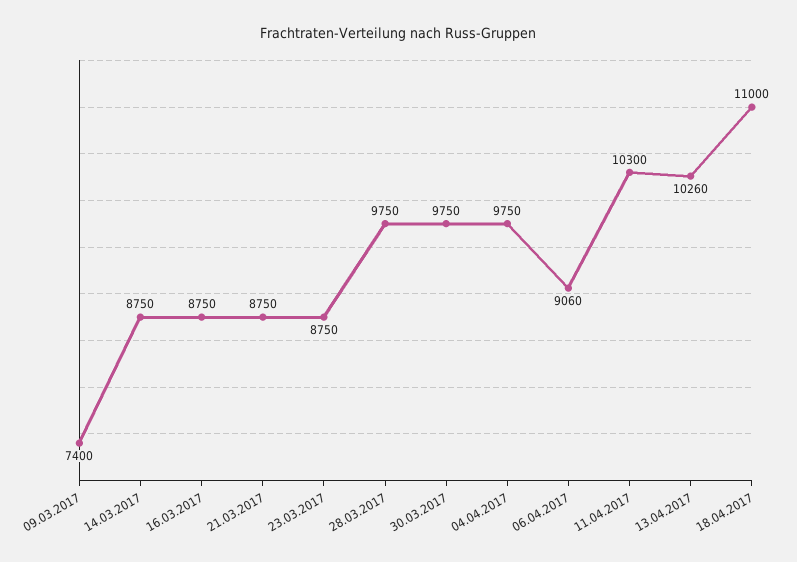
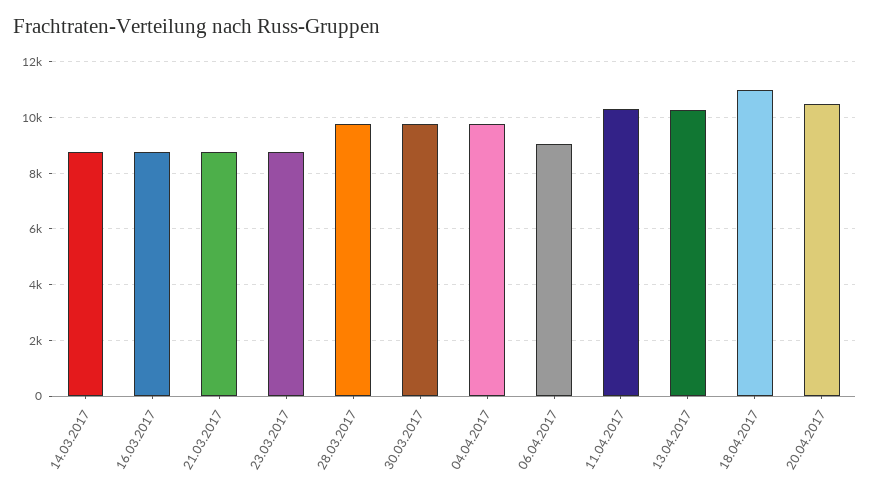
09.03.2017: 7400 -> none
20.04.2017: none -> 10500

